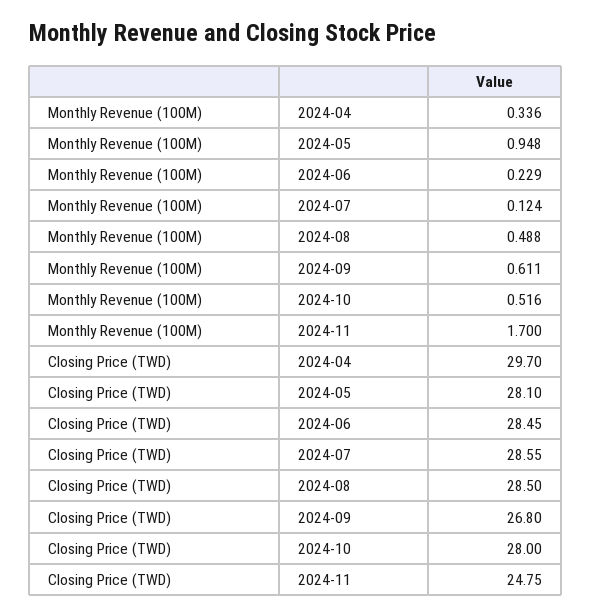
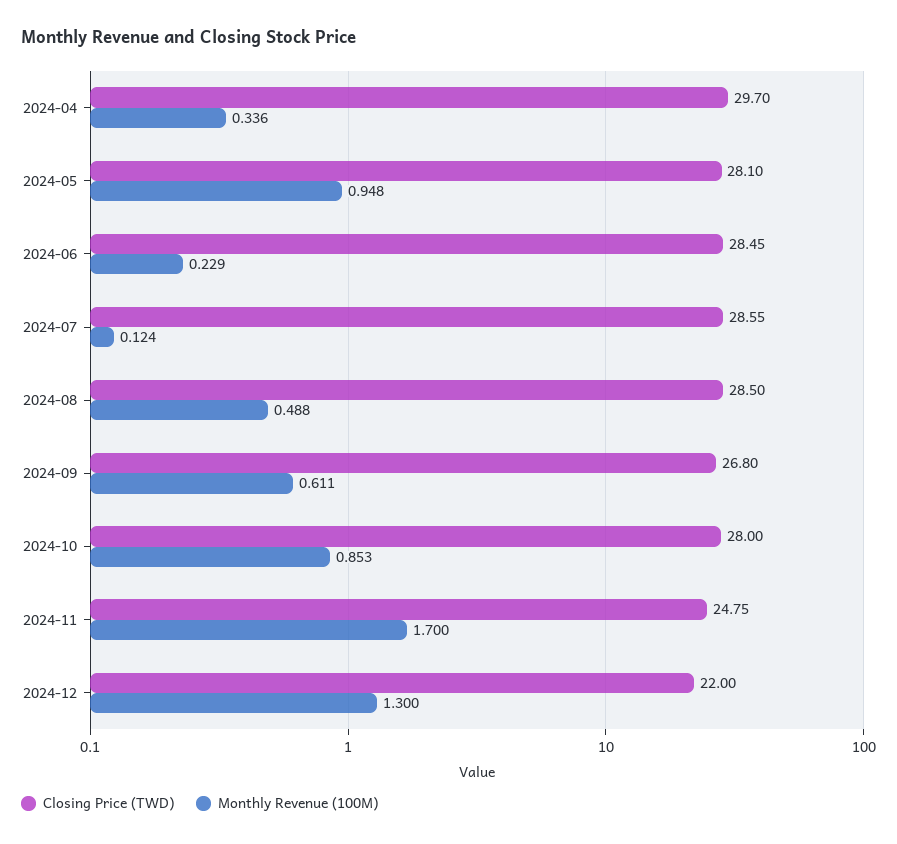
Monthly Revenue (100M), 2024-10: 0.516 -> 0.853
Closing Price (TWD), 2024-12: none -> 22
Monthly Revenue (100M), 2024-12: none -> 1.3

